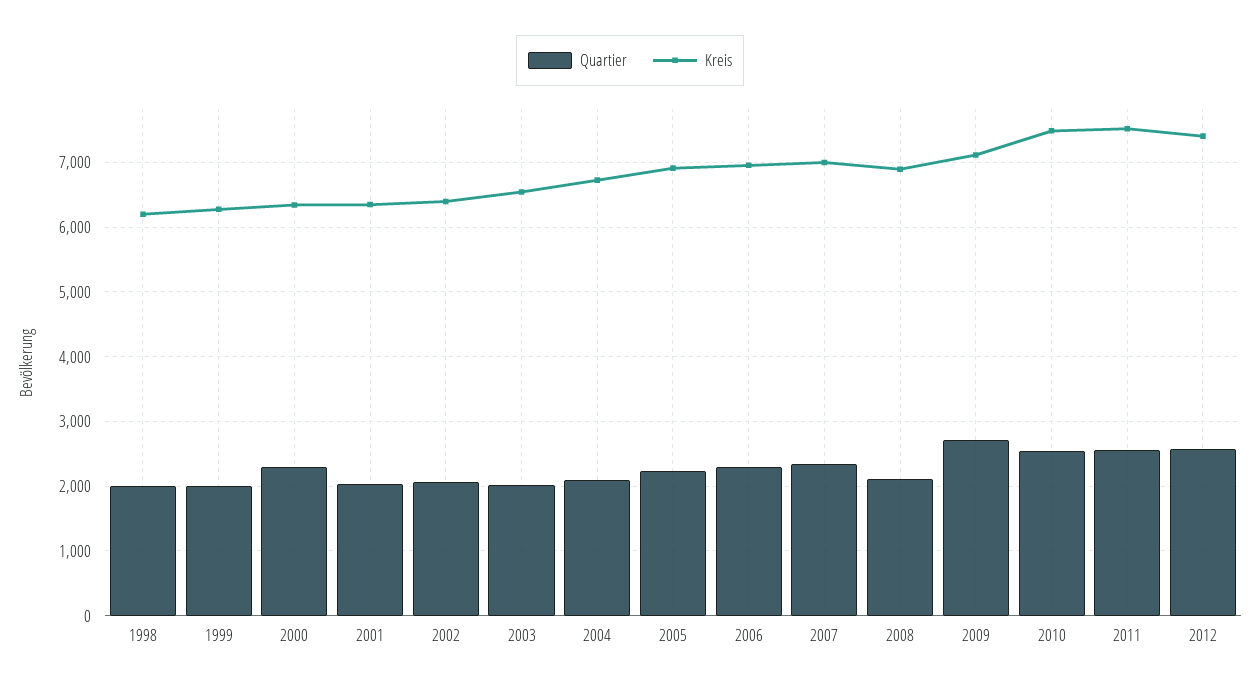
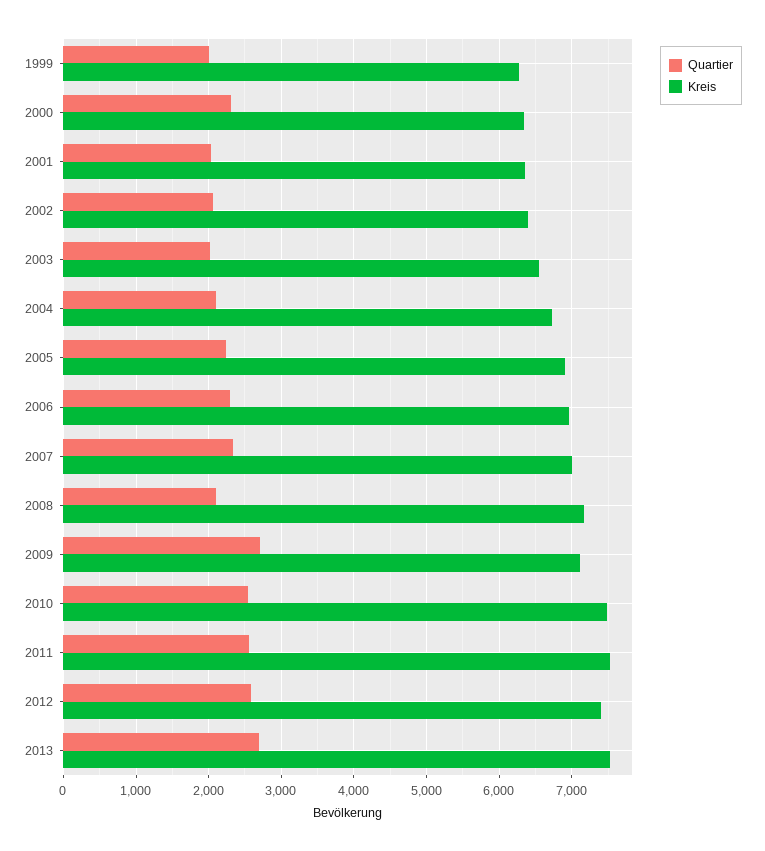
Quartier, 1998: 2000 -> none
Kreis, 1998: 6200 -> none
Kreis, 2008: 6900 -> 7200
Quartier, 2013: none -> 2700
Kreis, 2013: none -> 7500

